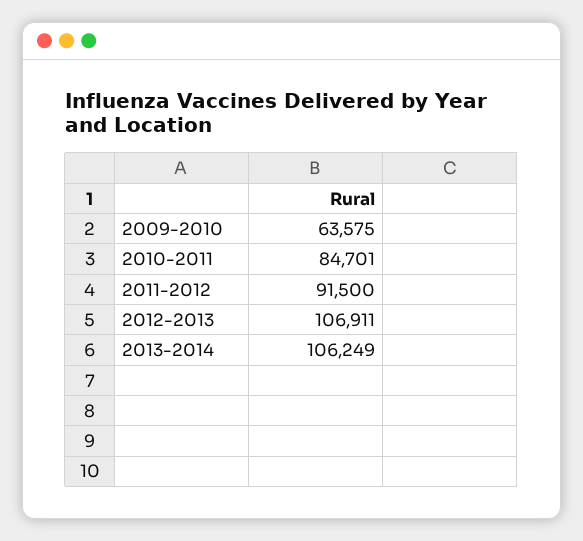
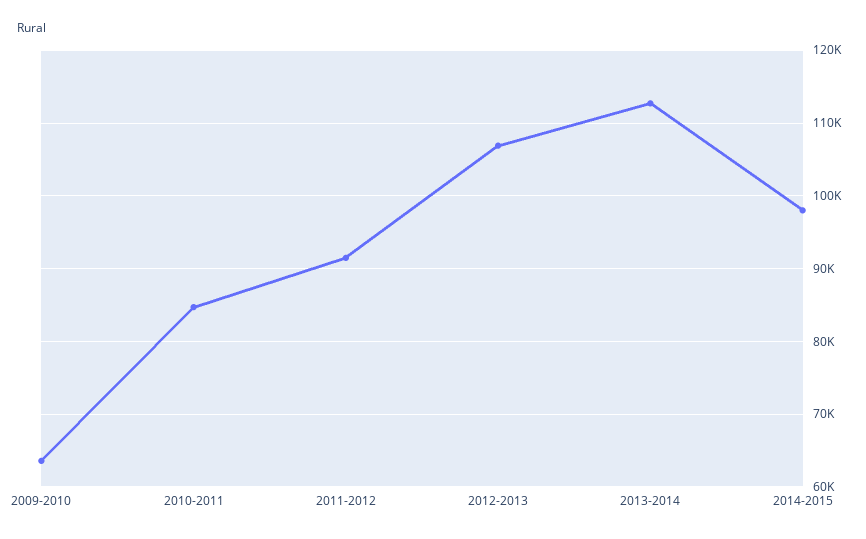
2013-2014: 106249 -> 113000
2014-2015: none -> 98000

